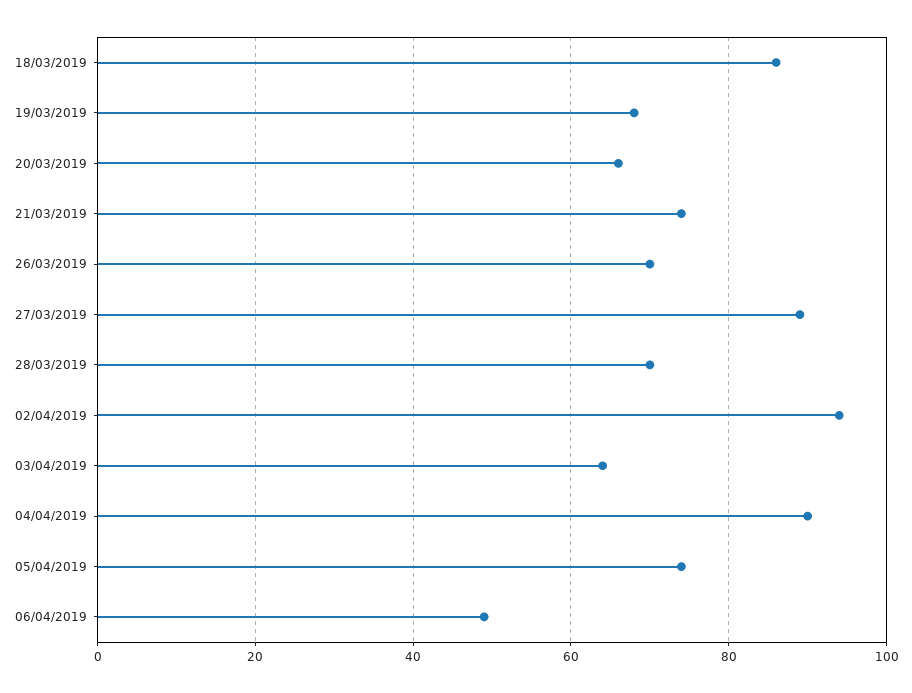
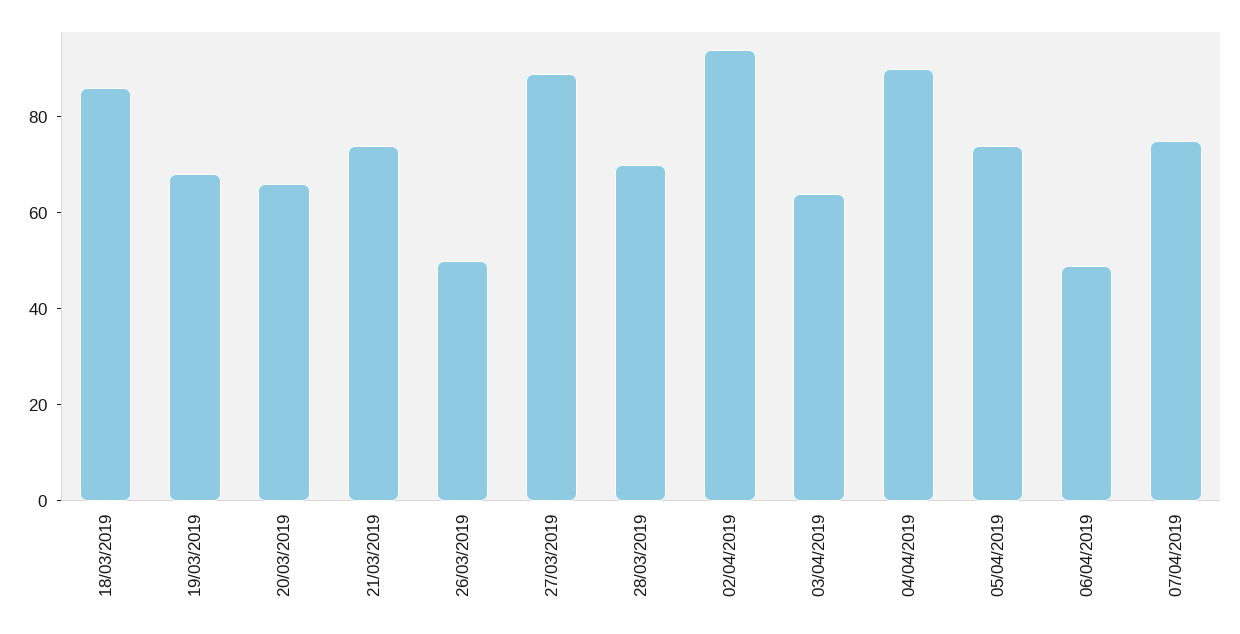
26/03/2019: 70 -> 50
07/04/2019: none -> 75

